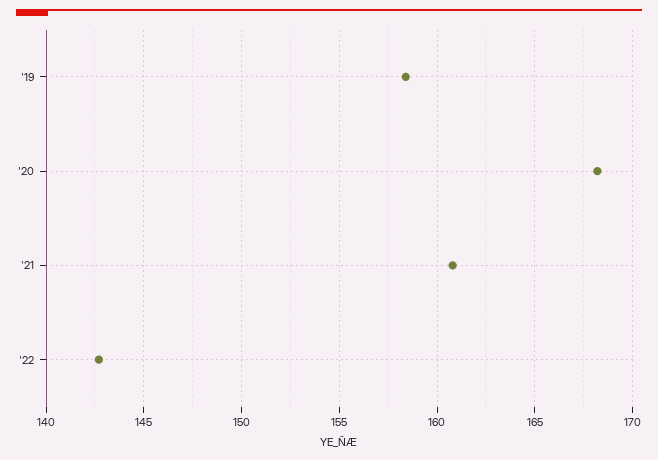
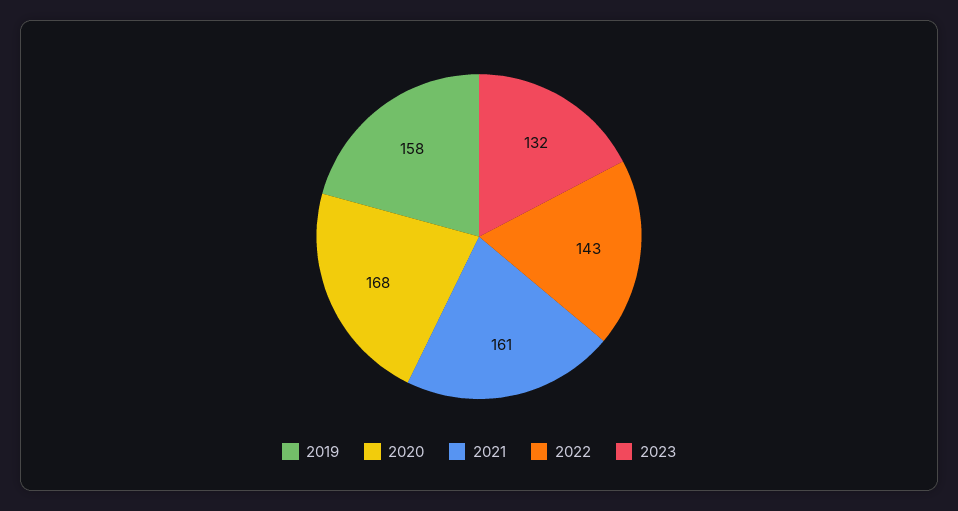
2023: none -> 132

